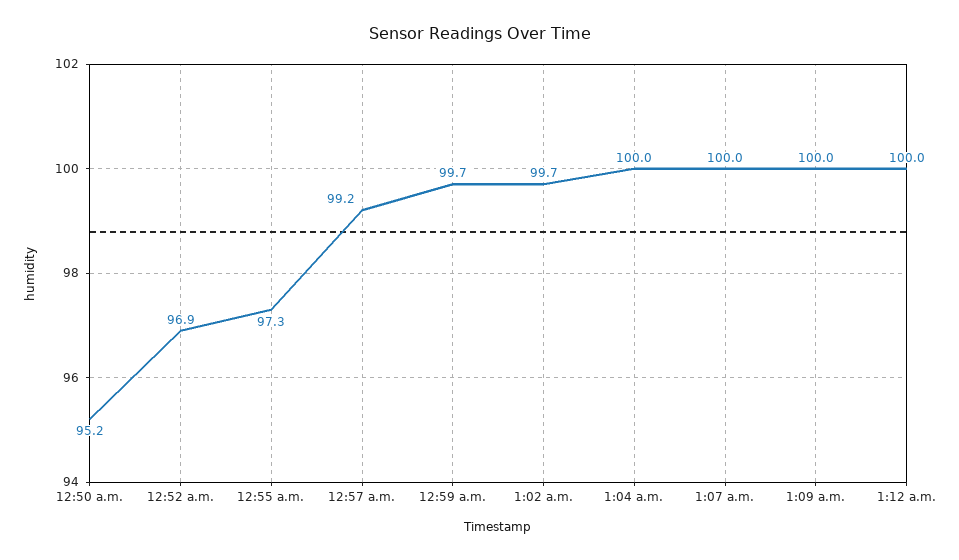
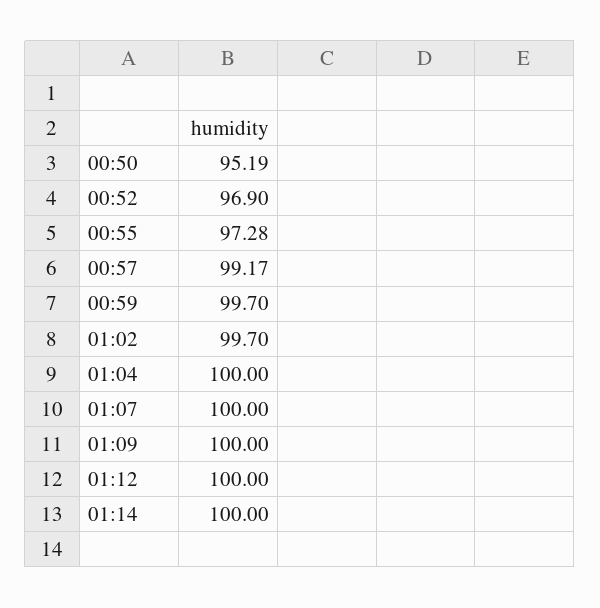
01:14: none -> 100

